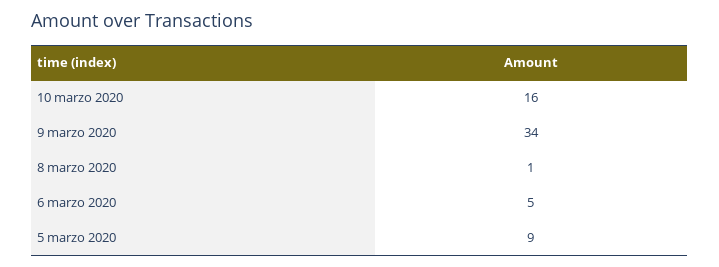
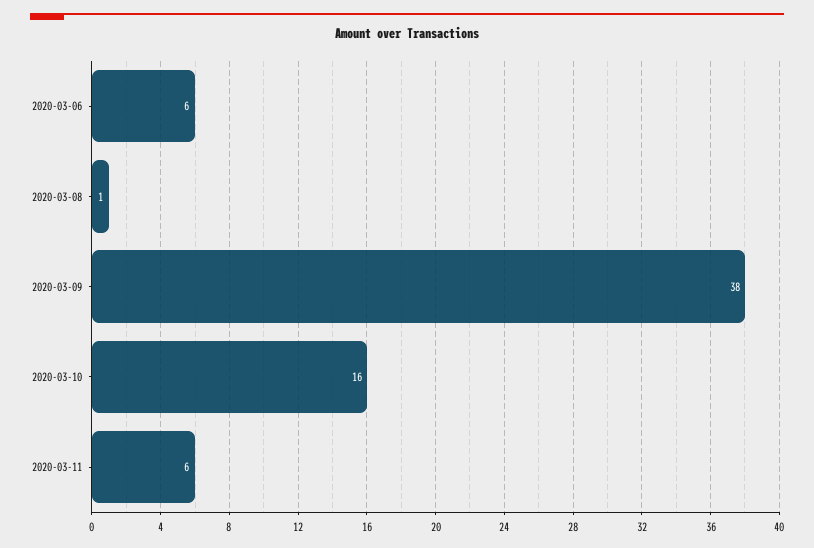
9 marzo 2020: 34 -> 38
6 marzo 2020: 5 -> 6
5 marzo 2020: 9 -> none
2020-03-11: none -> 6

